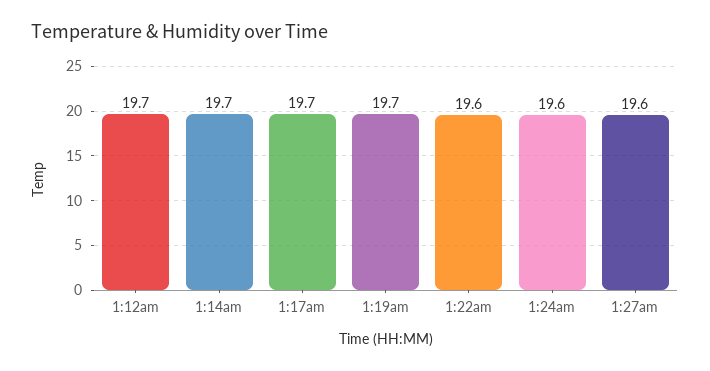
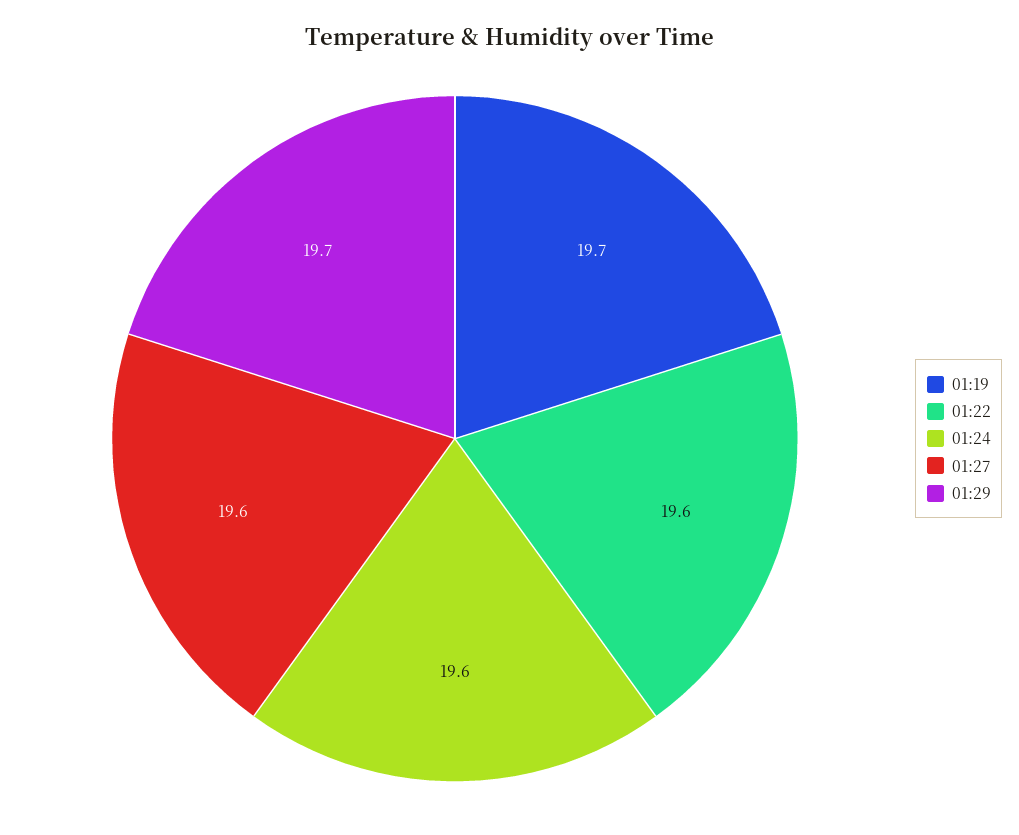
1:12am: 19.7 -> none
1:14am: 19.7 -> none
1:17am: 19.7 -> none
01:29: none -> 19.7

